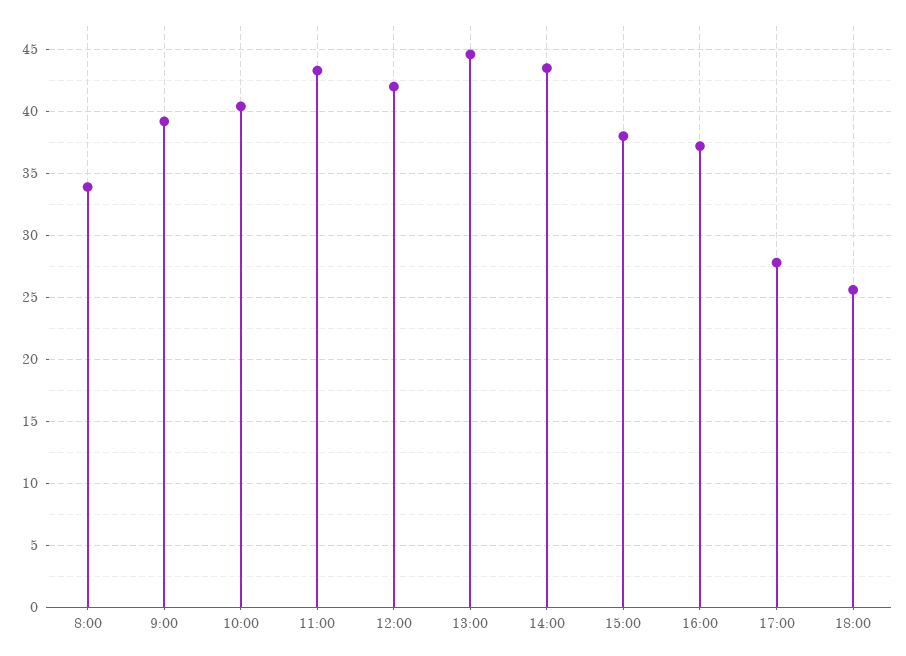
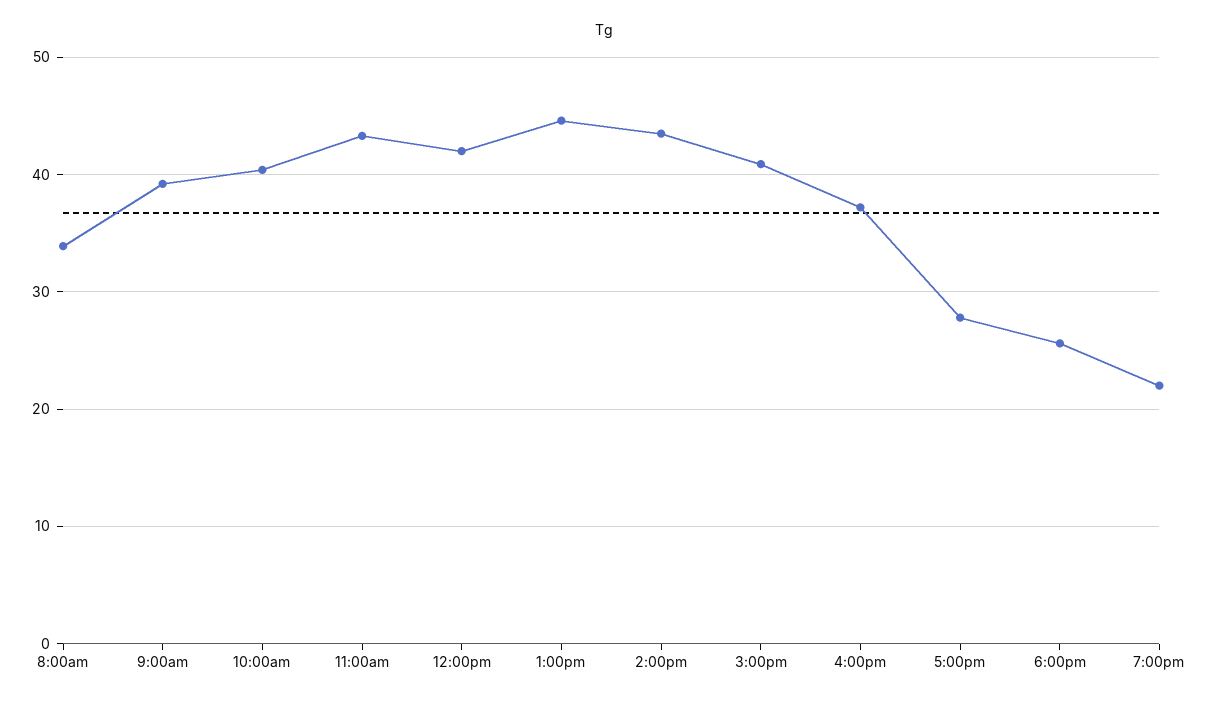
15:00: 38 -> 41
7:00pm: none -> 22

